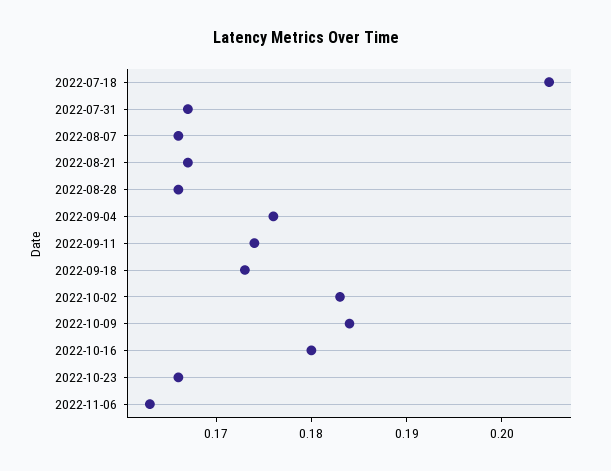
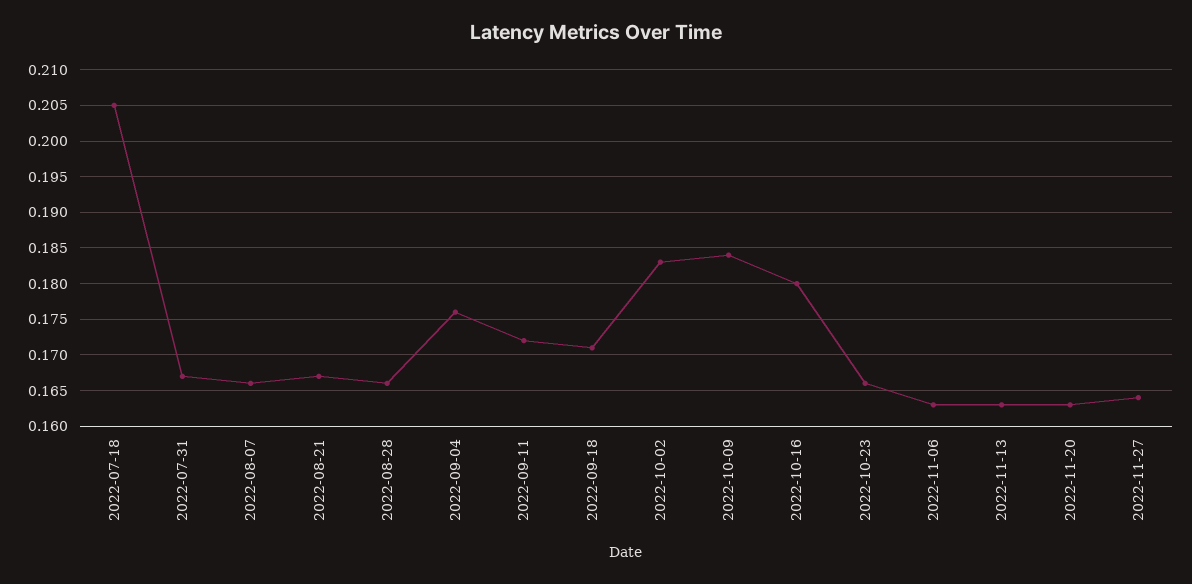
2022-09-11: 0.174 -> 0.172
2022-09-18: 0.173 -> 0.171
2022-11-13: none -> 0.163
2022-11-20: none -> 0.163
2022-11-27: none -> 0.164

